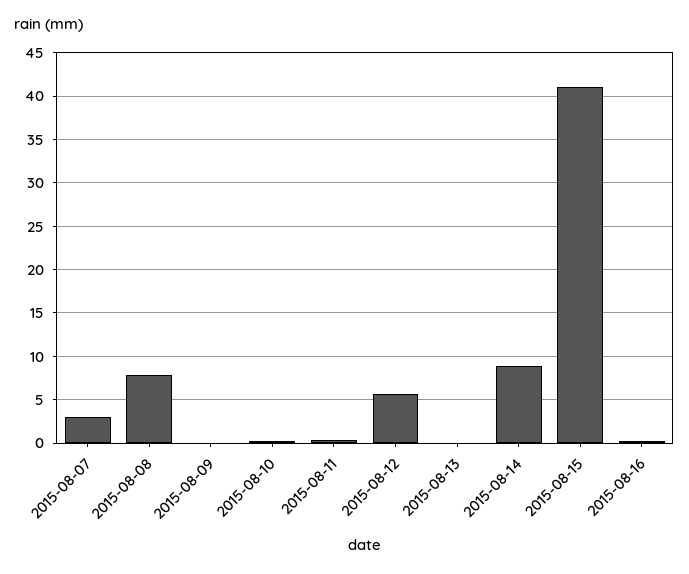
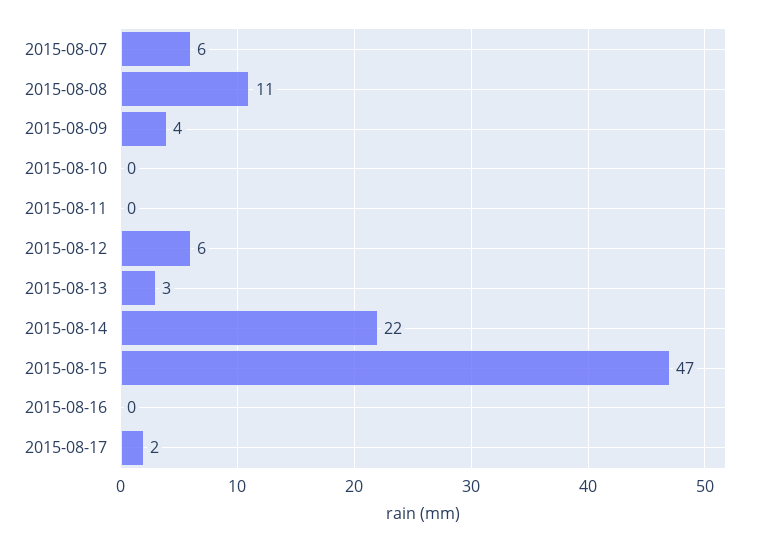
2015-08-07: 3 -> 6
2015-08-08: 8 -> 11
2015-08-09: 0 -> 4
2015-08-13: 0 -> 3
2015-08-14: 9 -> 22
2015-08-15: 41 -> 47
2015-08-17: none -> 2

